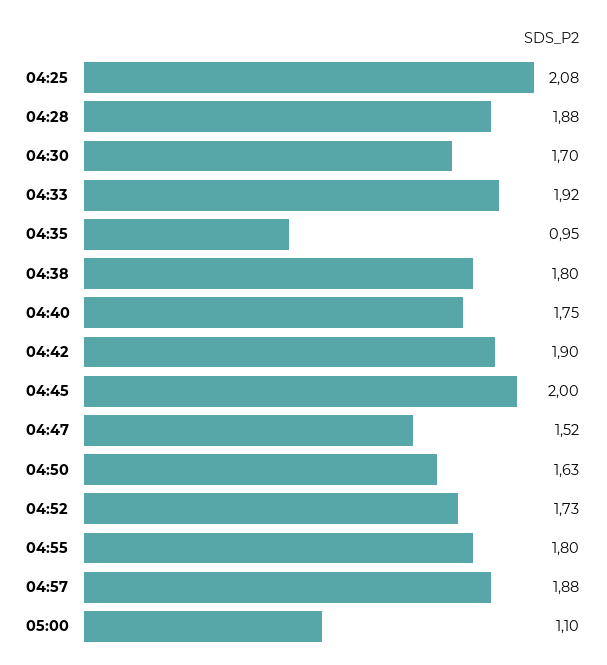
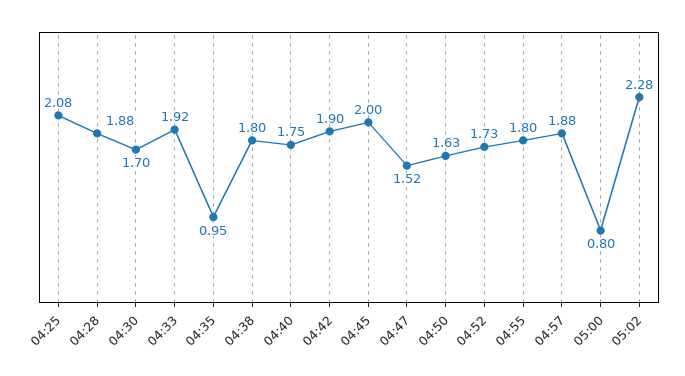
05:00: 1.1 -> 0.8
05:02: none -> 2.28

